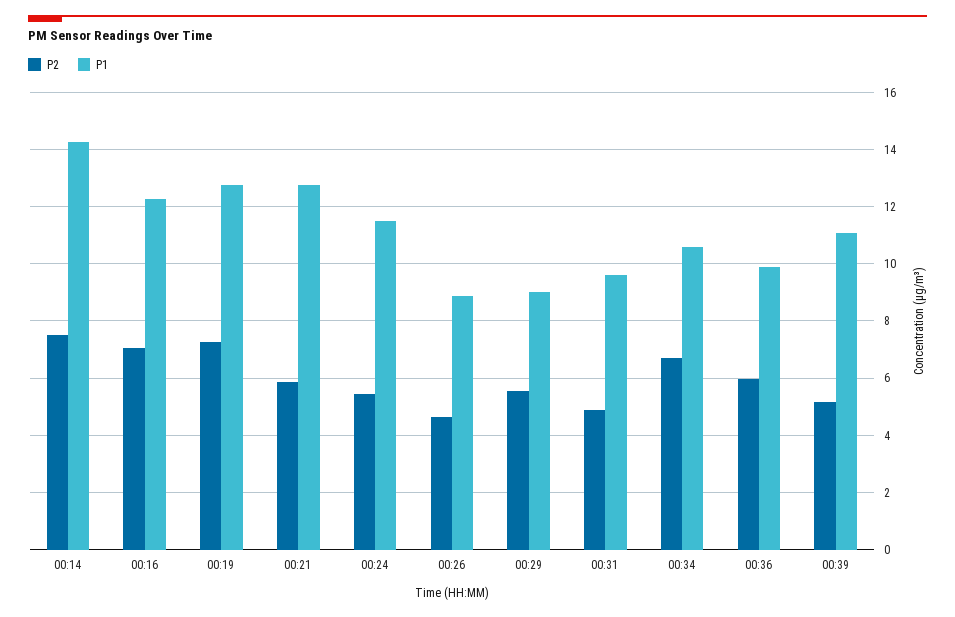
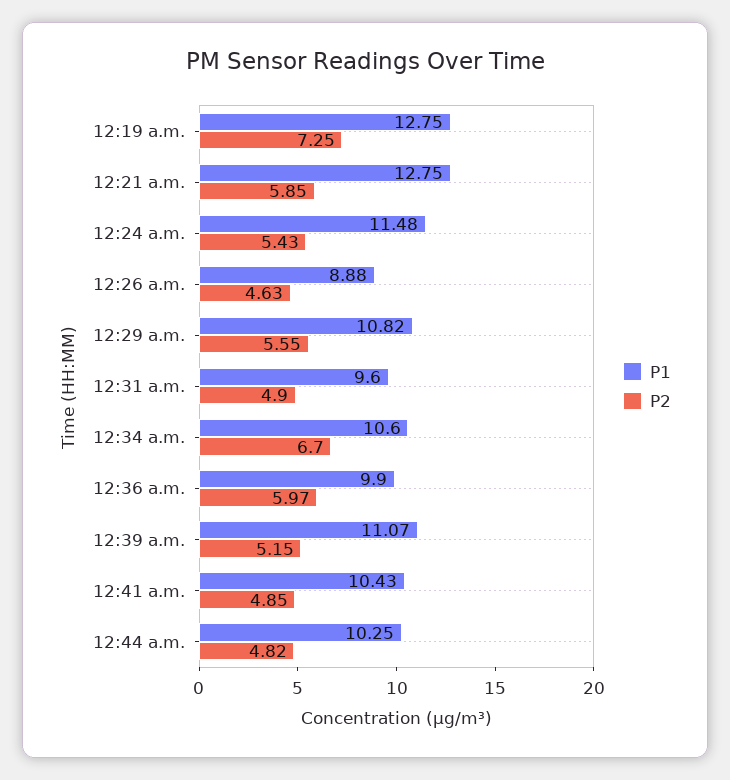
P2, 00:14: 7.5 -> none
P1, 00:14: 14.25 -> none
P2, 00:16: 7 -> none
P1, 00:16: 12.25 -> none
P1, 00:29: 9 -> 10.82
P1, 12:41 a.m.: none -> 10.43
P2, 12:41 a.m.: none -> 4.85
P1, 12:44 a.m.: none -> 10.25
P2, 12:44 a.m.: none -> 4.82

